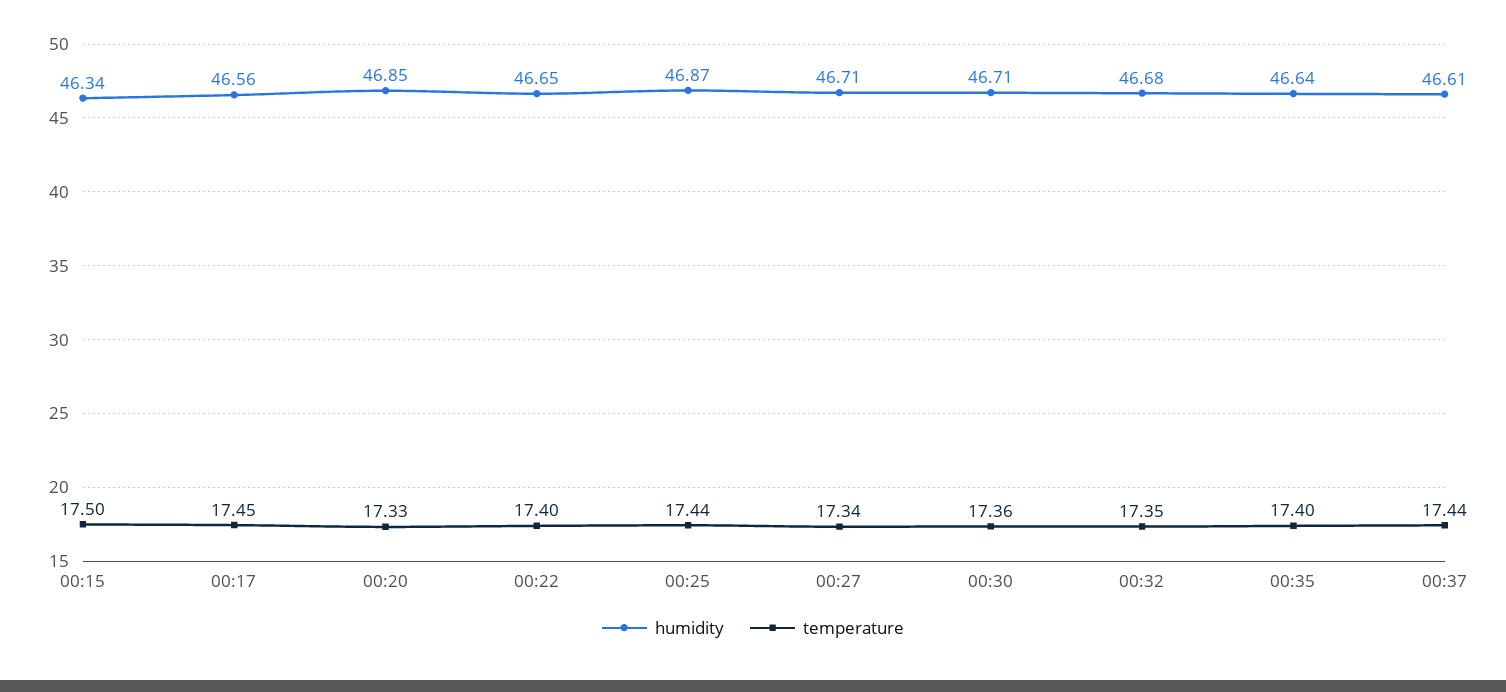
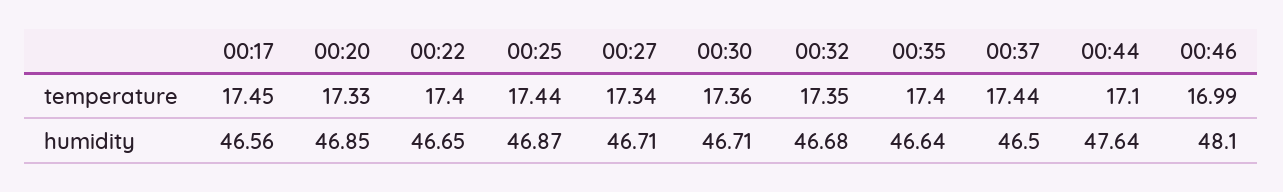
humidity, 00:15: 46.34 -> none
temperature, 00:15: 17.5 -> none
humidity, 00:37: 46.61 -> 46.5
temperature, 00:44: none -> 17.1
temperature, 00:46: none -> 16.99
humidity, 00:44: none -> 47.64
humidity, 00:46: none -> 48.1

